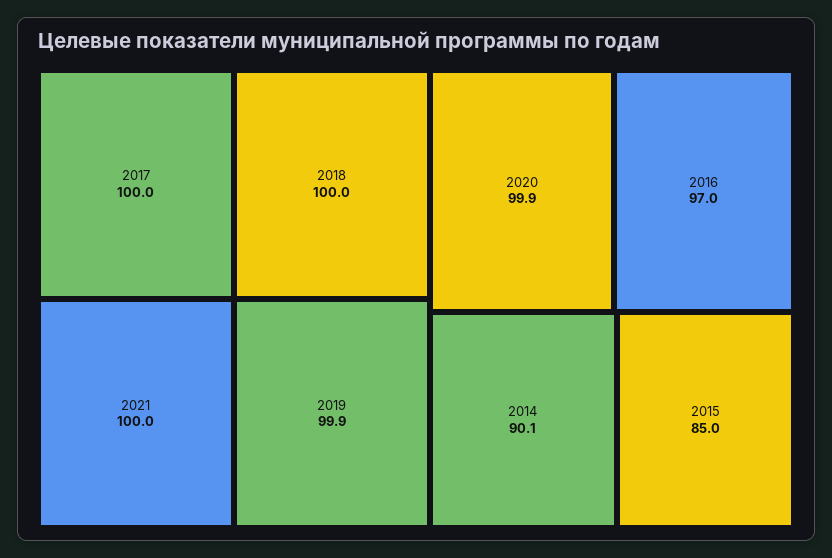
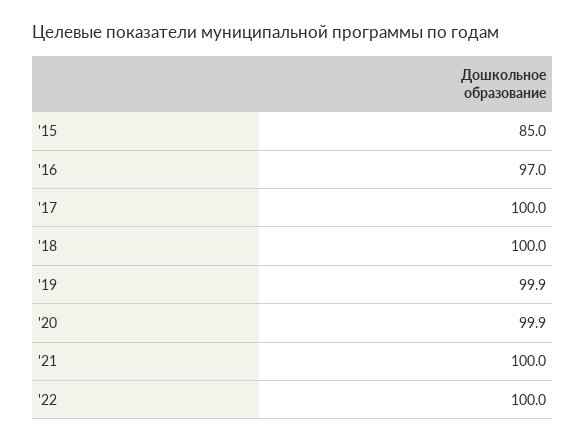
2014: 90.1 -> none
'22: none -> 100

